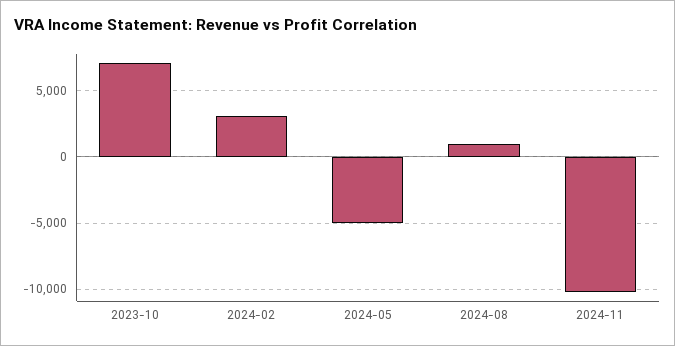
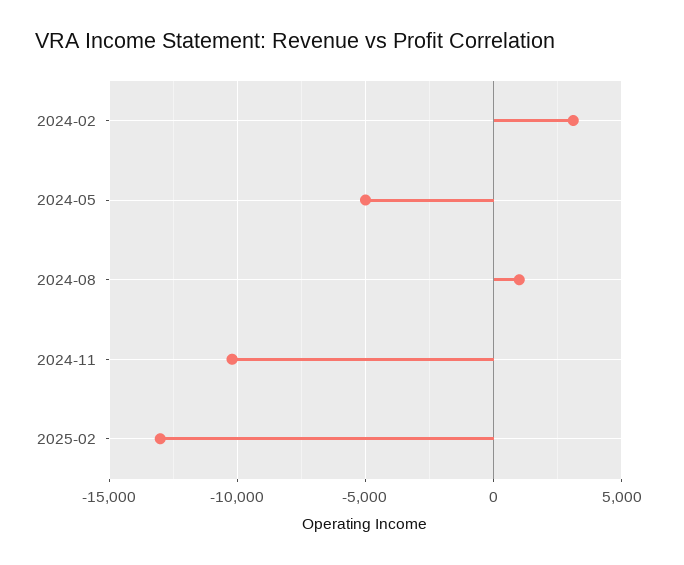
2023-10: 7000 -> none
2025-02: none -> -13000

